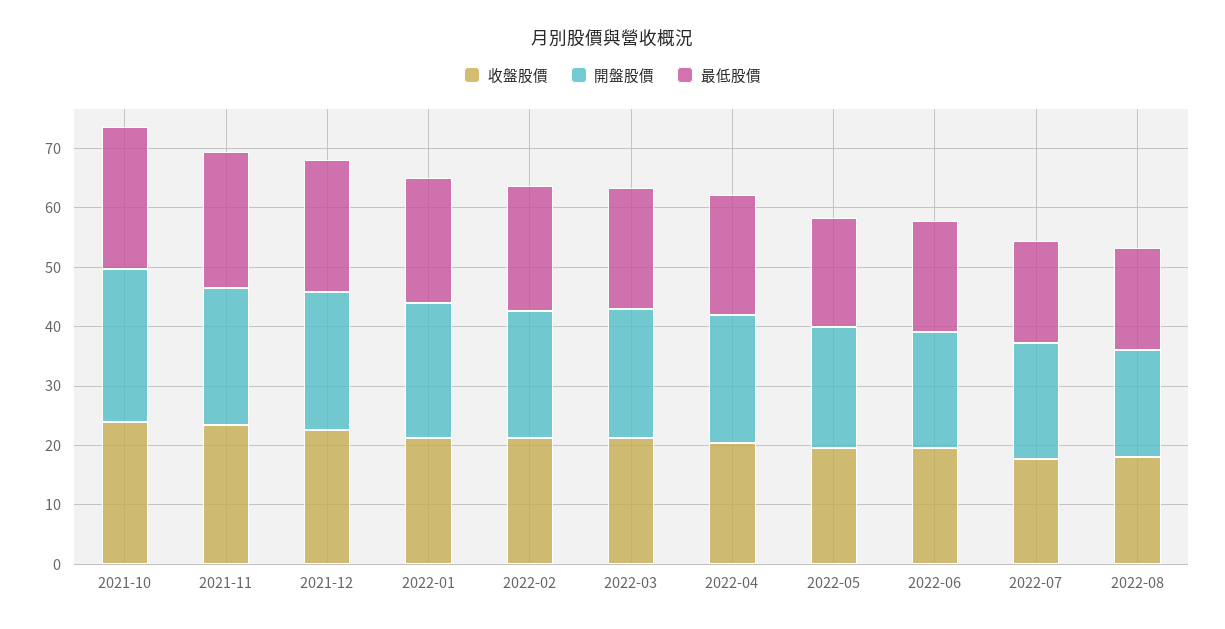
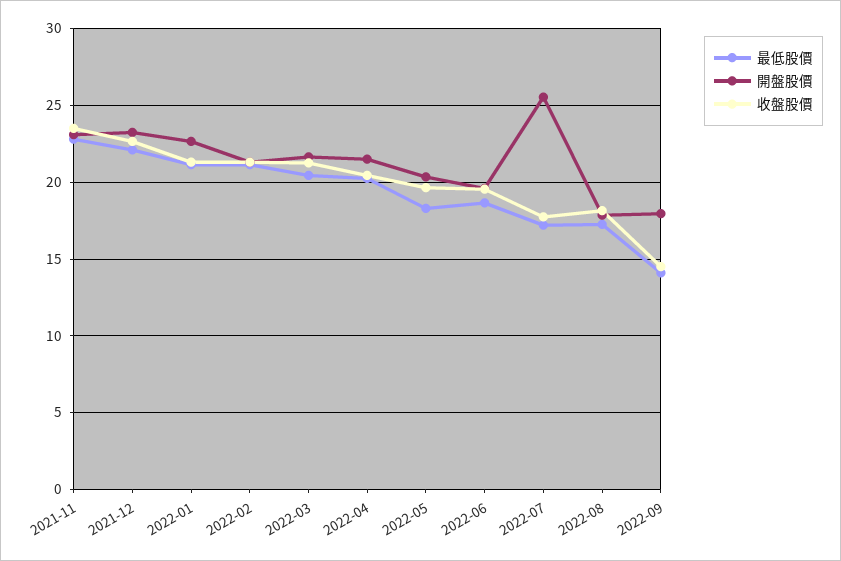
收盤股價, 2021-10: 24 -> none
開盤股價, 2021-10: 26 -> none
最低股價, 2021-10: 24 -> none
開盤股價, 2022-07: 20 -> 25.5
最低股價, 2022-09: none -> 14
開盤股價, 2022-09: none -> 18
收盤股價, 2022-09: none -> 14.5

